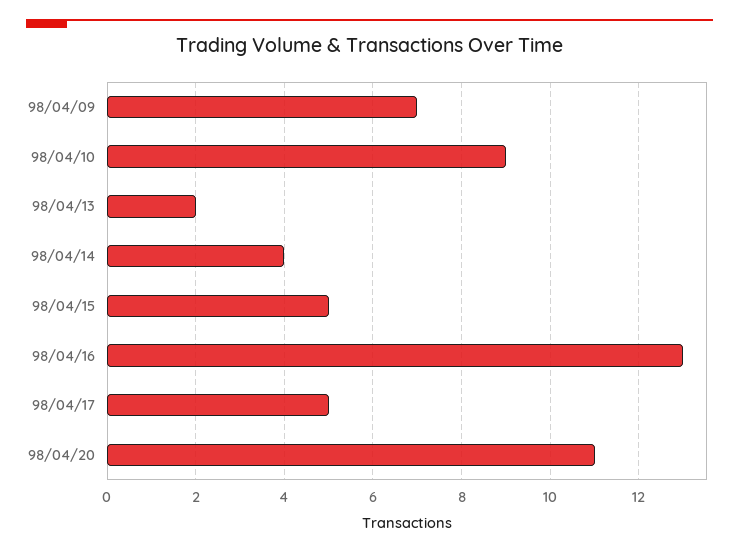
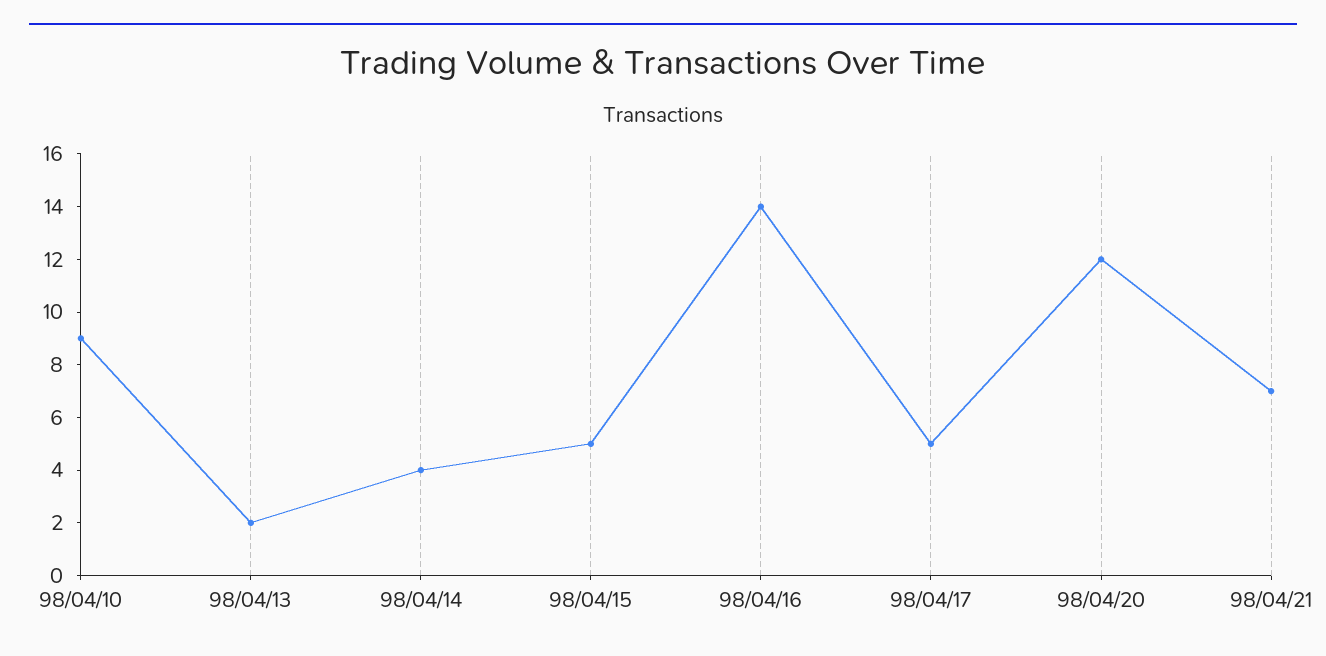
98/04/09: 7 -> none
98/04/16: 13 -> 14
98/04/20: 11 -> 12
98/04/21: none -> 7

